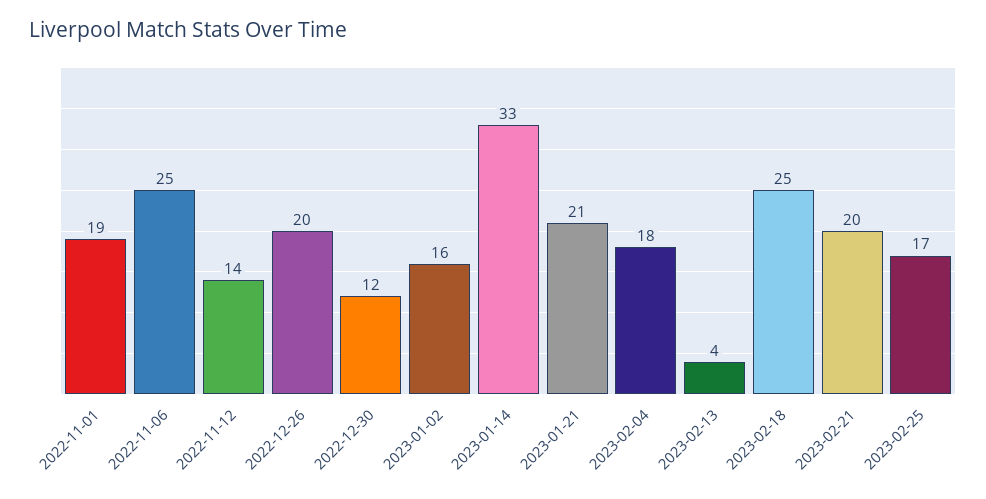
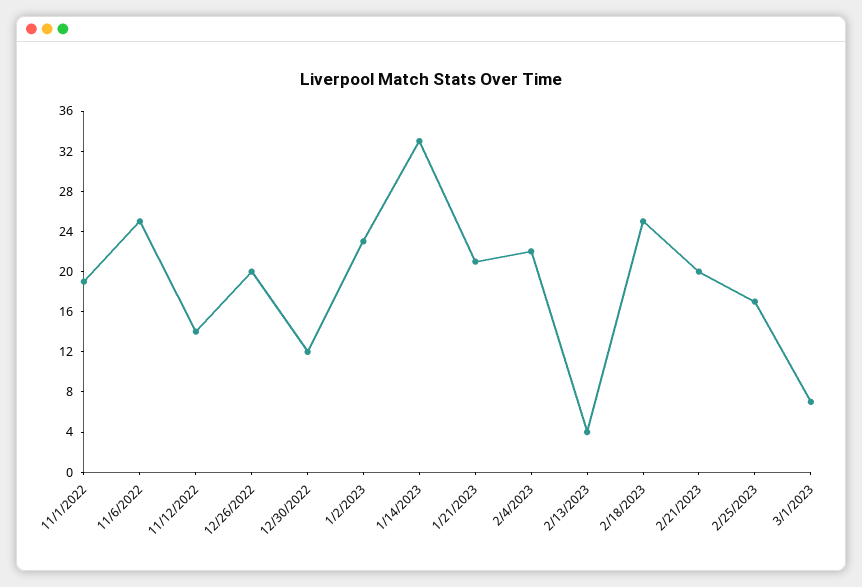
2023-01-02: 16 -> 23
2023-02-04: 18 -> 22
3/1/2023: none -> 7

